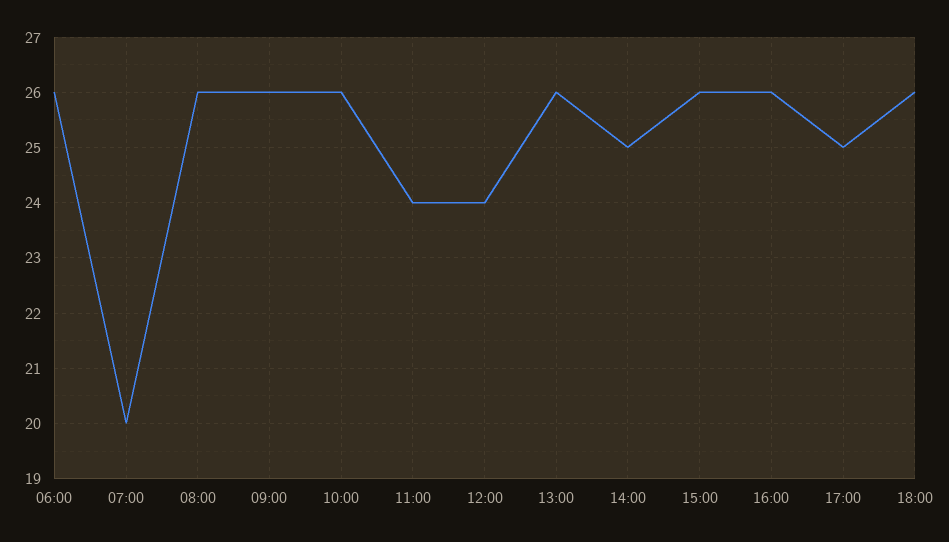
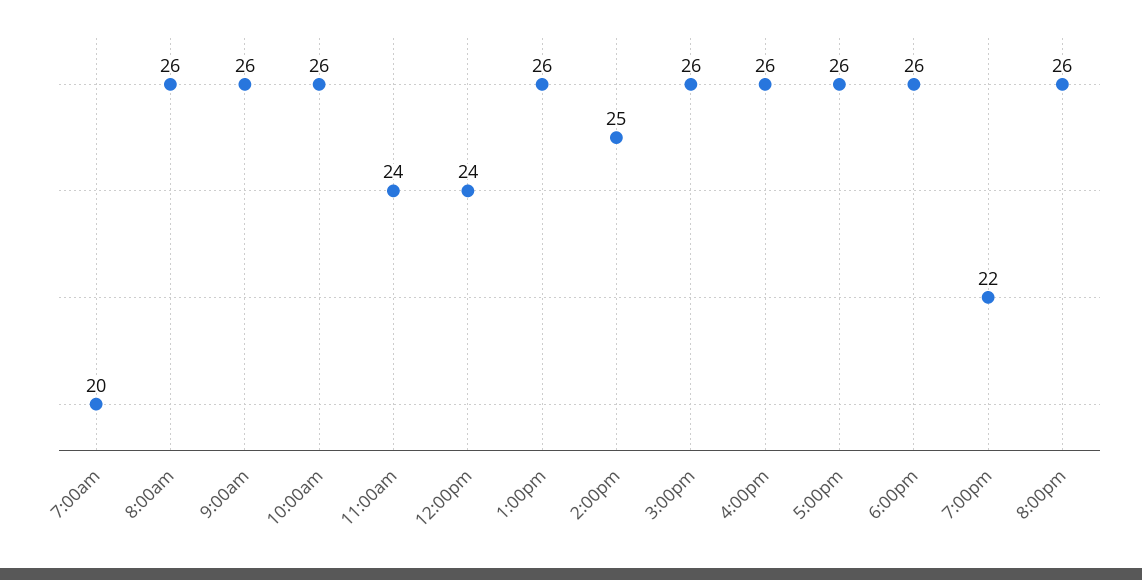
06:00: 26 -> none
17:00: 25 -> 26
7:00pm: none -> 22
8:00pm: none -> 26

